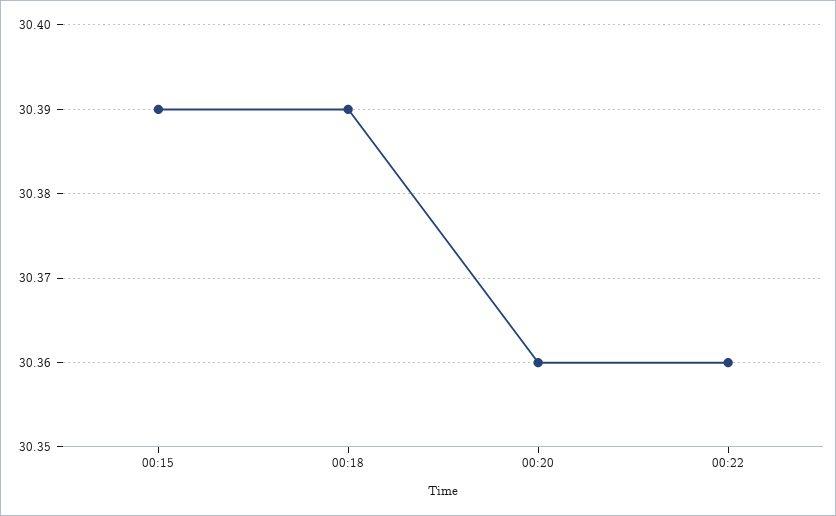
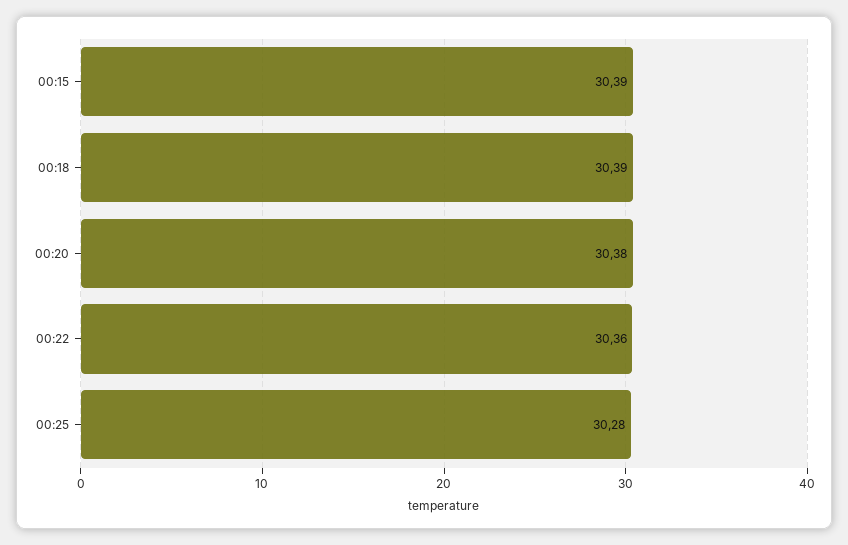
00:20: 30.36 -> 30.38
00:25: none -> 30.28

